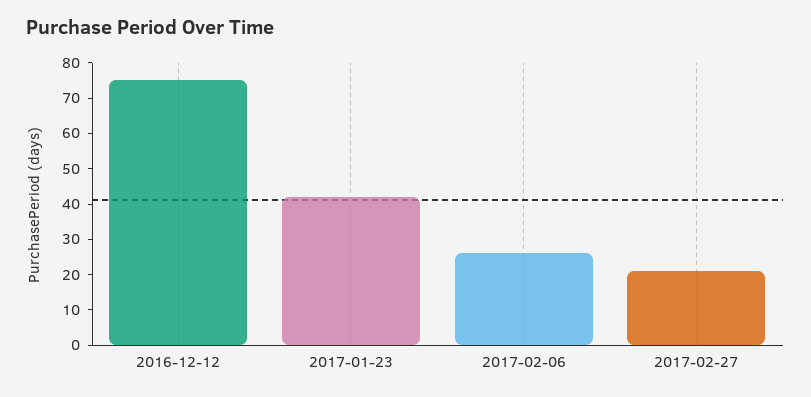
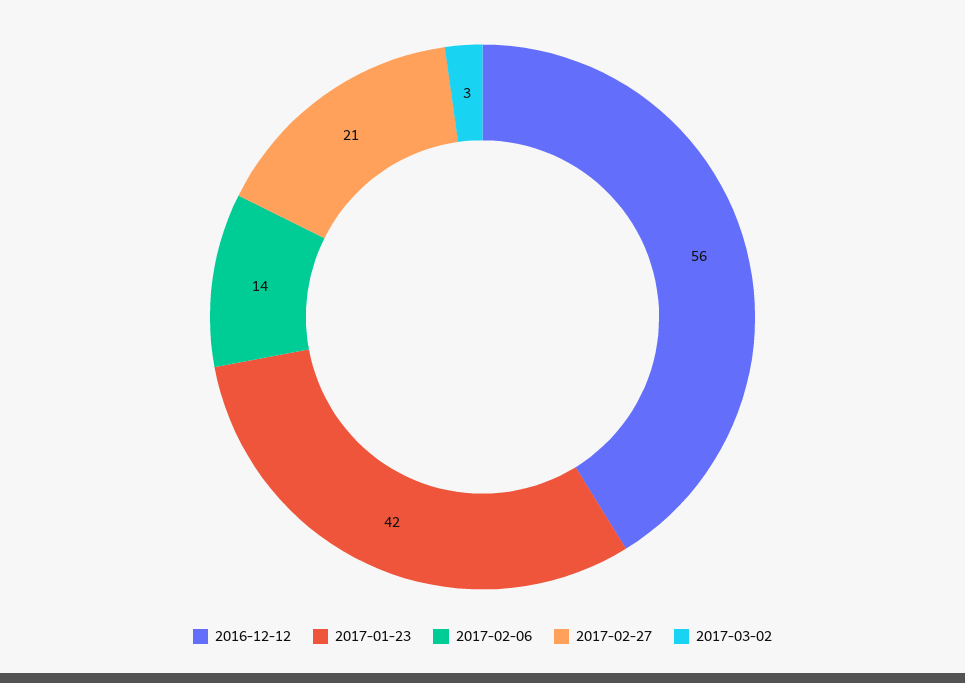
2016-12-12: 75 -> 56
2017-02-06: 25 -> 14
2017-03-02: none -> 3

